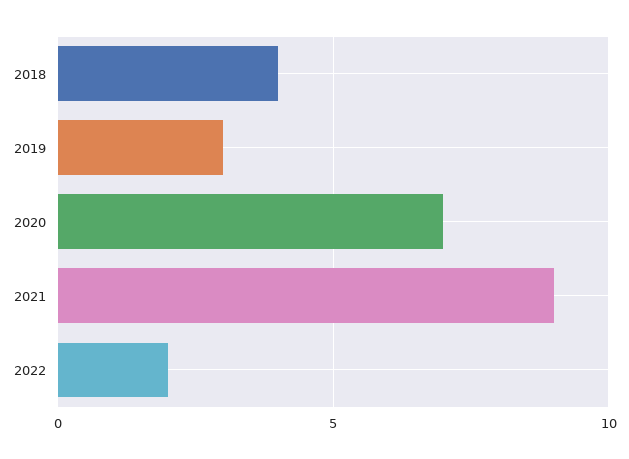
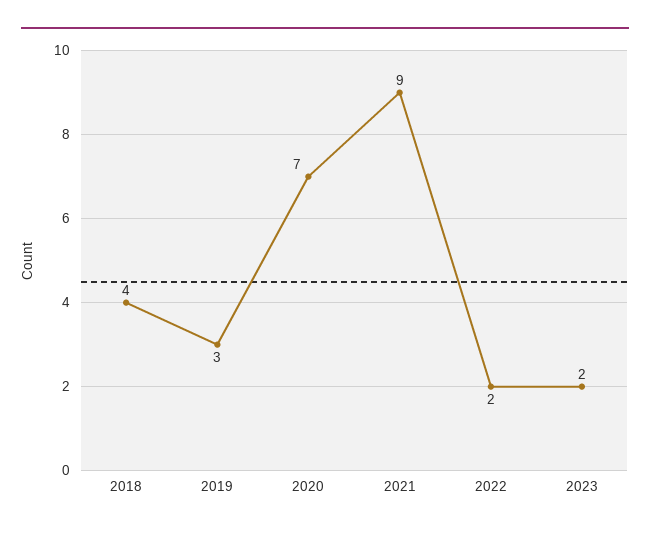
2023: none -> 2

